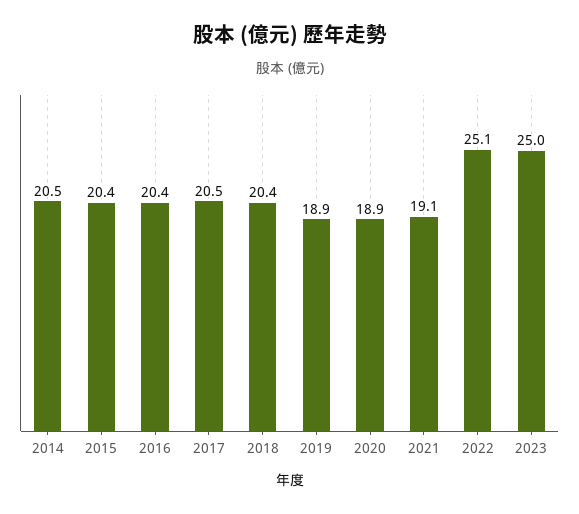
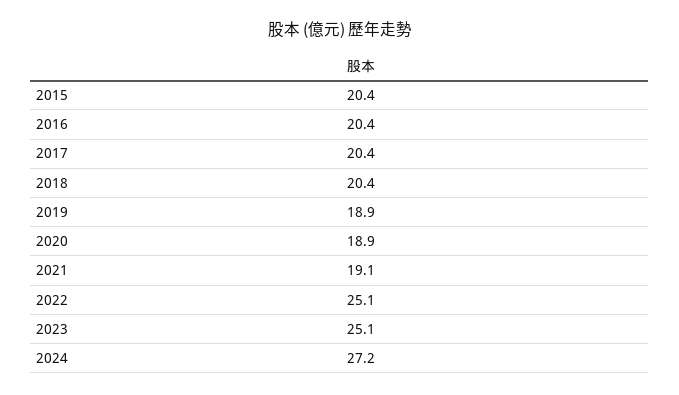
2014: 20.5 -> none
2017: 20.5 -> 20.4
2023: 25 -> 25.1
2024: none -> 27.2

